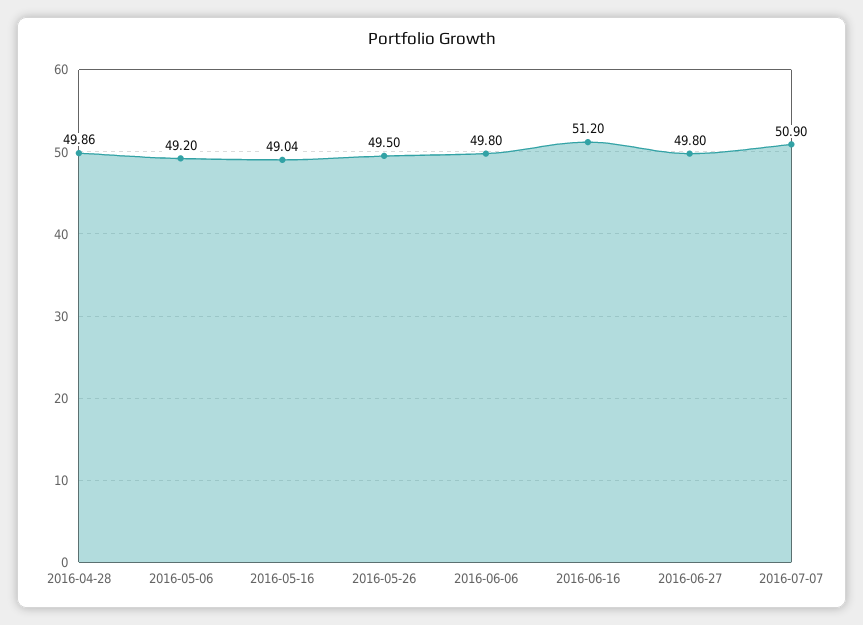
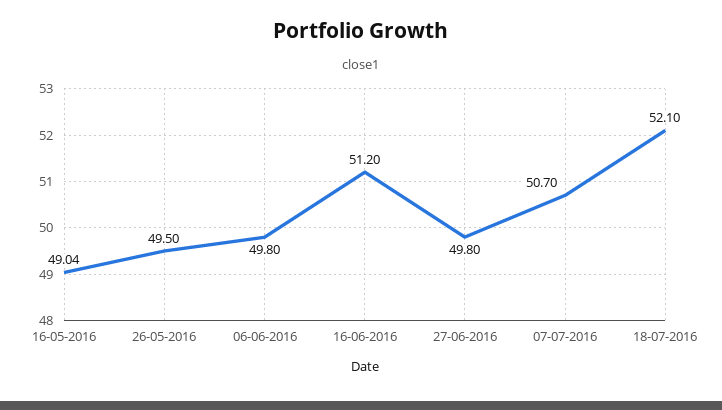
2016-04-28: 49.86 -> none
2016-05-06: 49.2 -> none
2016-07-07: 50.9 -> 50.7
18-07-2016: none -> 52.1

